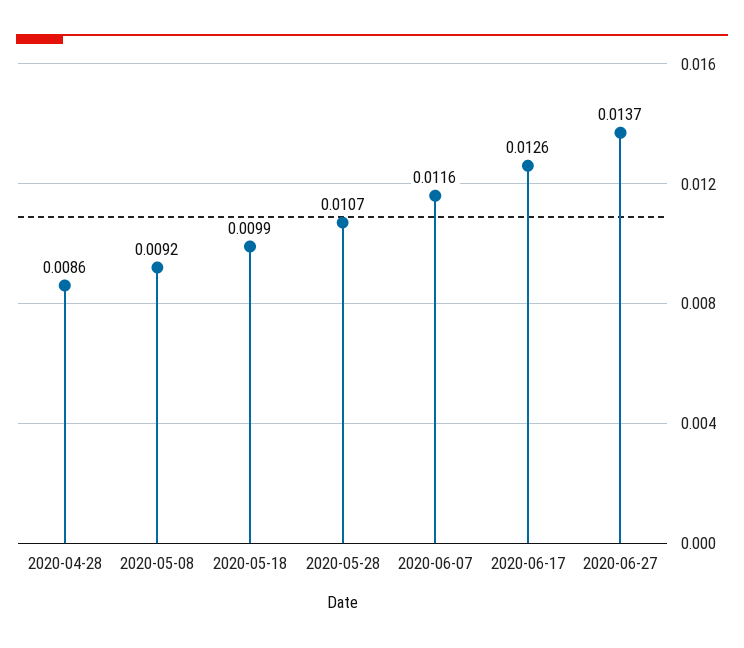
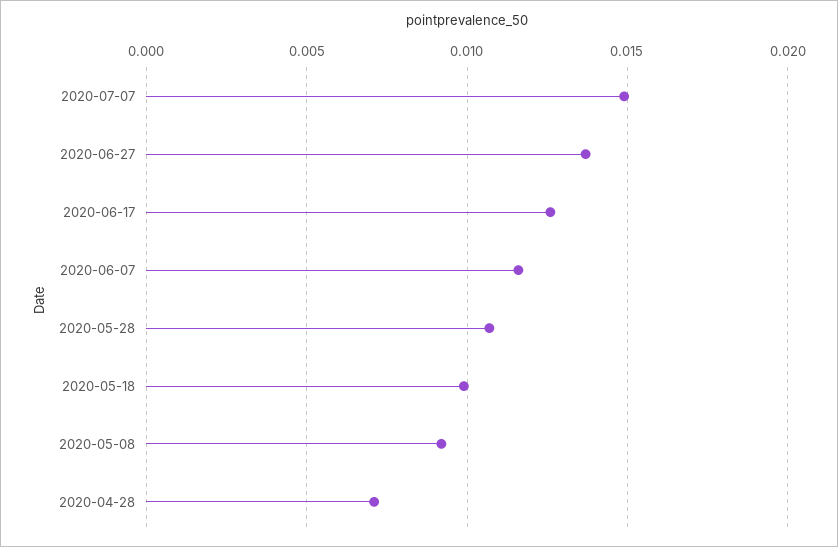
2020-04-28: 0.0086 -> 0.007
2020-07-07: none -> 0.015

